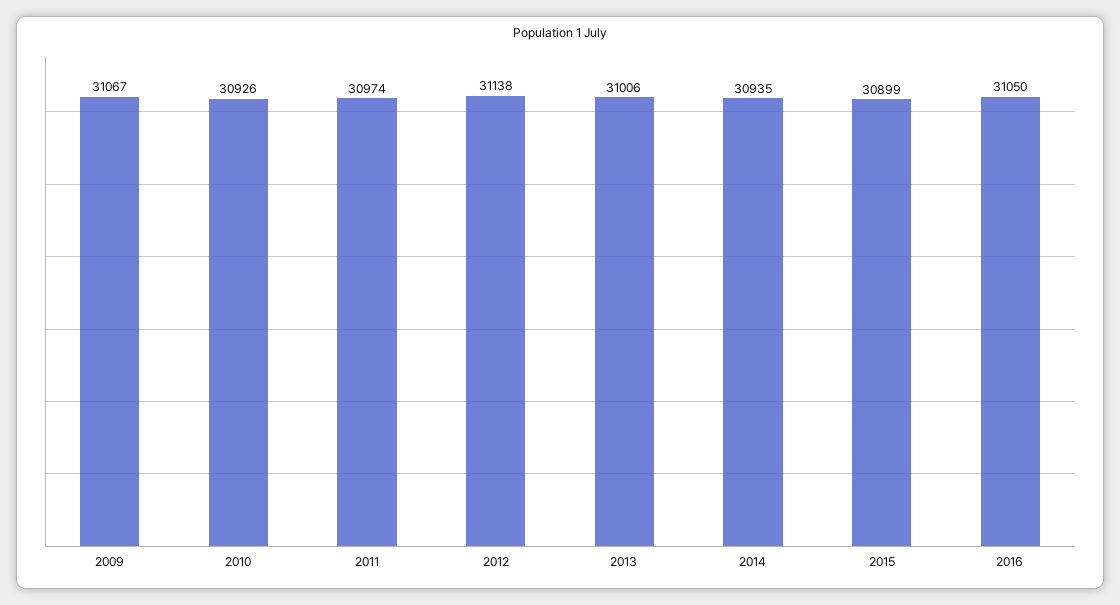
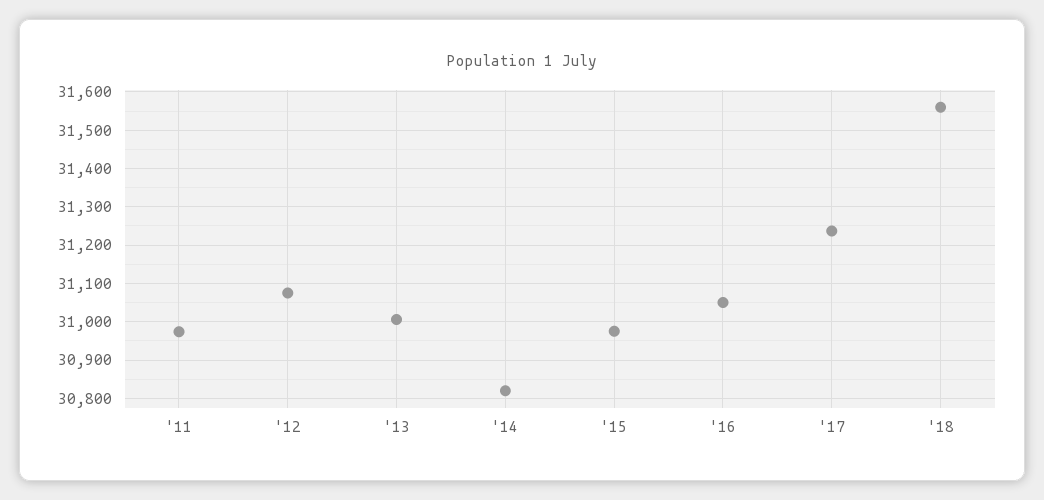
2009: 31067 -> none
2010: 30926 -> none
2012: 31138 -> 31080
2014: 30935 -> 30820
2015: 30899 -> 30980
'17: none -> 31240
'18: none -> 31560

